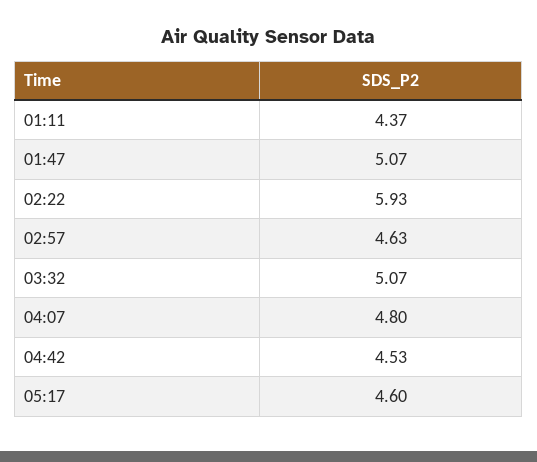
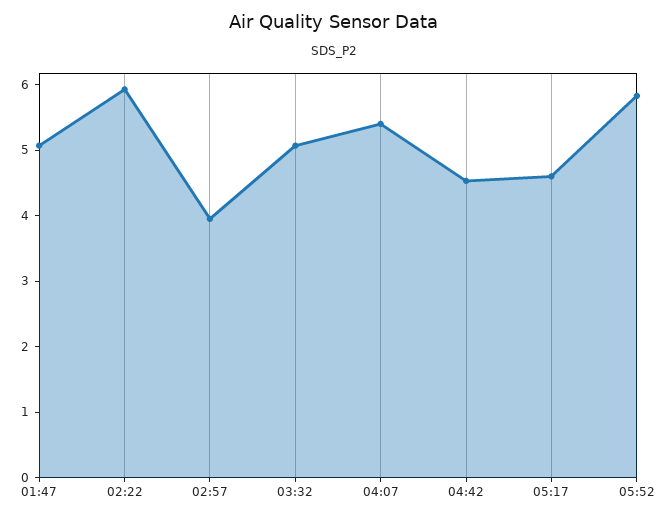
01:11: 4.37 -> none
02:57: 4.63 -> 4
04:07: 4.8 -> 5.4
05:52: none -> 5.8

